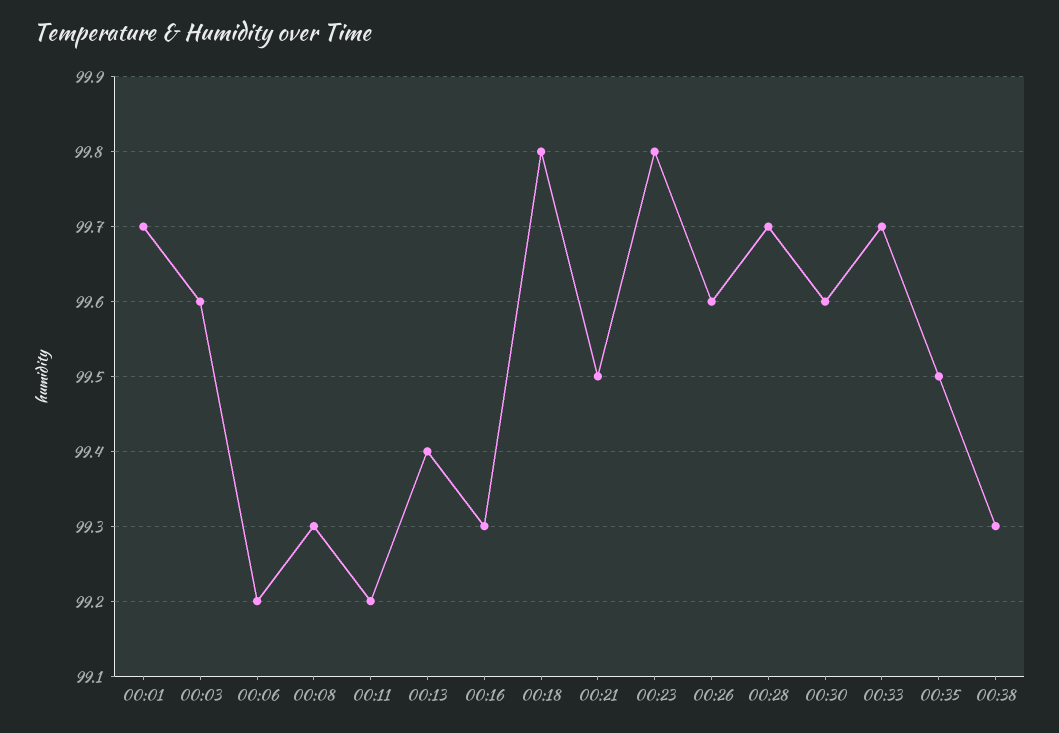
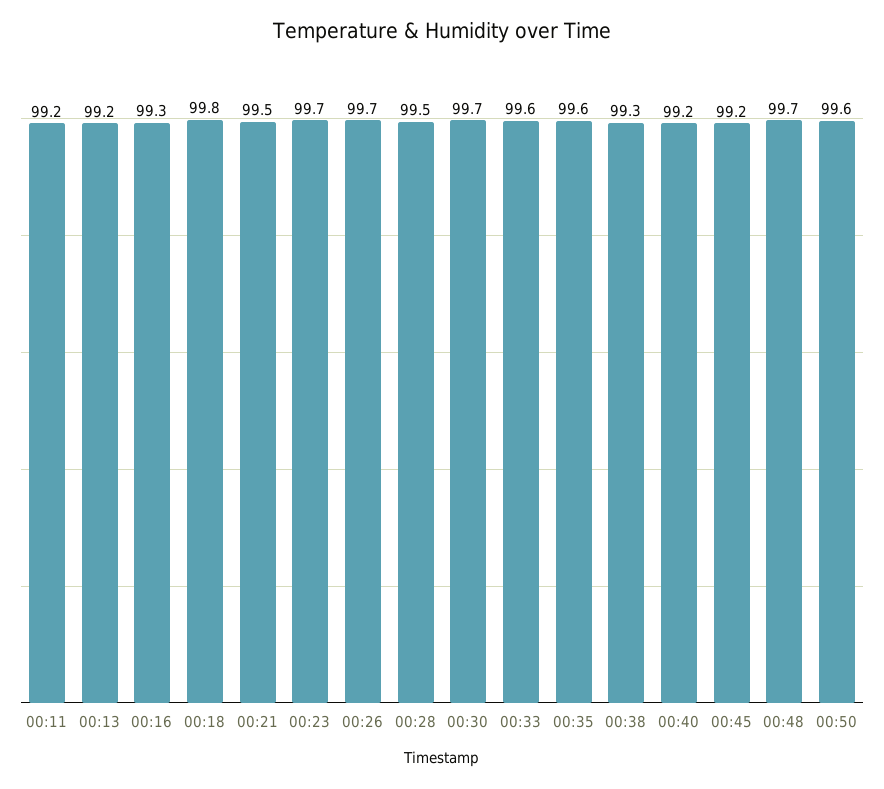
00:01: 99.7 -> none
00:03: 99.6 -> none
00:06: 99.2 -> none
00:08: 99.3 -> none
00:13: 99.4 -> 99.2
00:23: 99.8 -> 99.7
00:26: 99.6 -> 99.7
00:28: 99.7 -> 99.5
00:30: 99.6 -> 99.7
00:33: 99.7 -> 99.6
00:35: 99.5 -> 99.6
00:40: none -> 99.2
00:45: none -> 99.2
00:48: none -> 99.7
00:50: none -> 99.6

